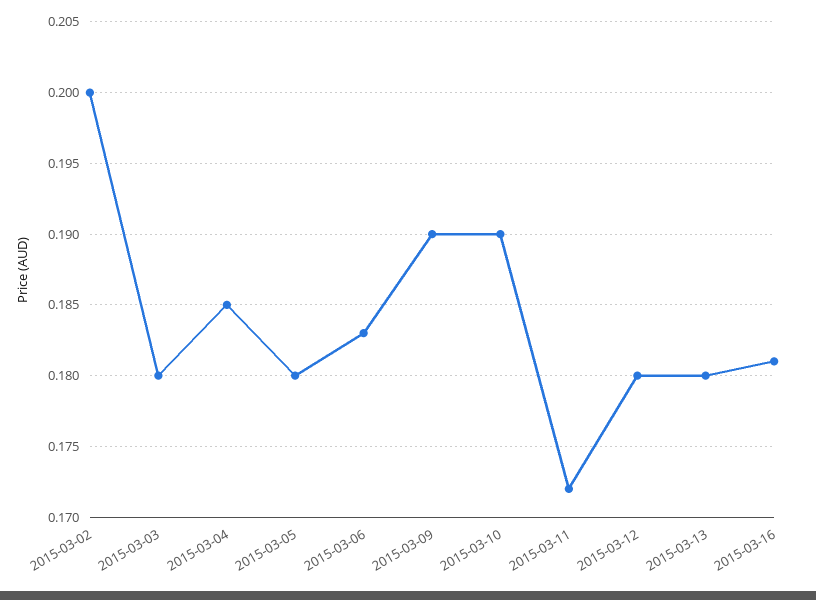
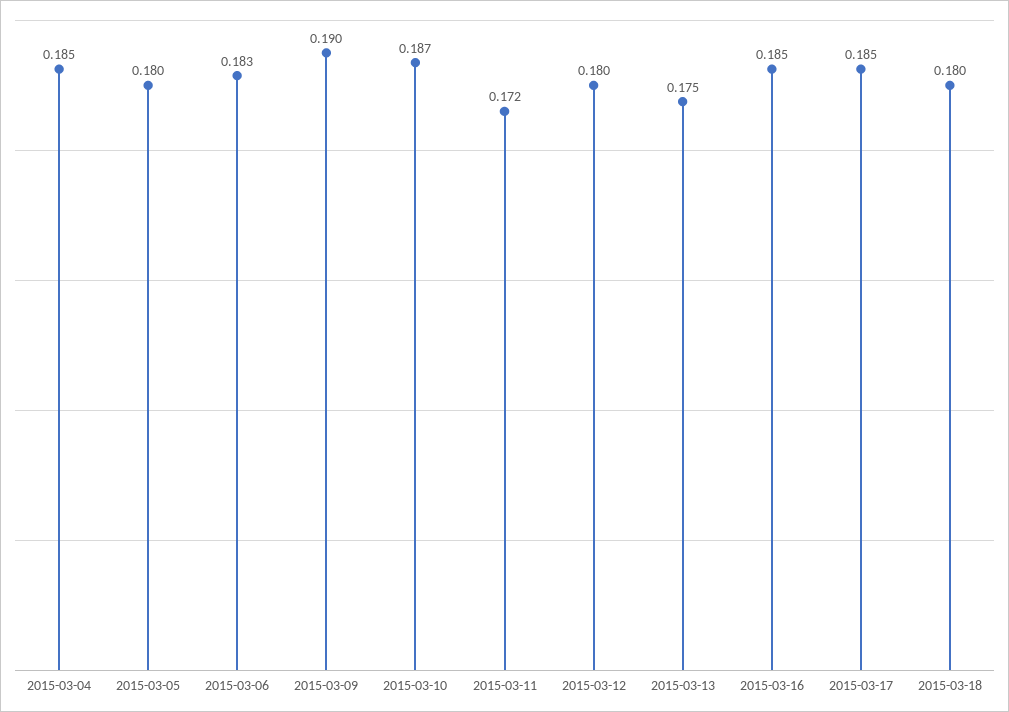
2015-03-02: 0.2 -> none
2015-03-03: 0.18 -> none
2015-03-10: 0.19 -> 0.187
2015-03-13: 0.18 -> 0.175
2015-03-16: 0.181 -> 0.185
2015-03-17: none -> 0.185
2015-03-18: none -> 0.18

